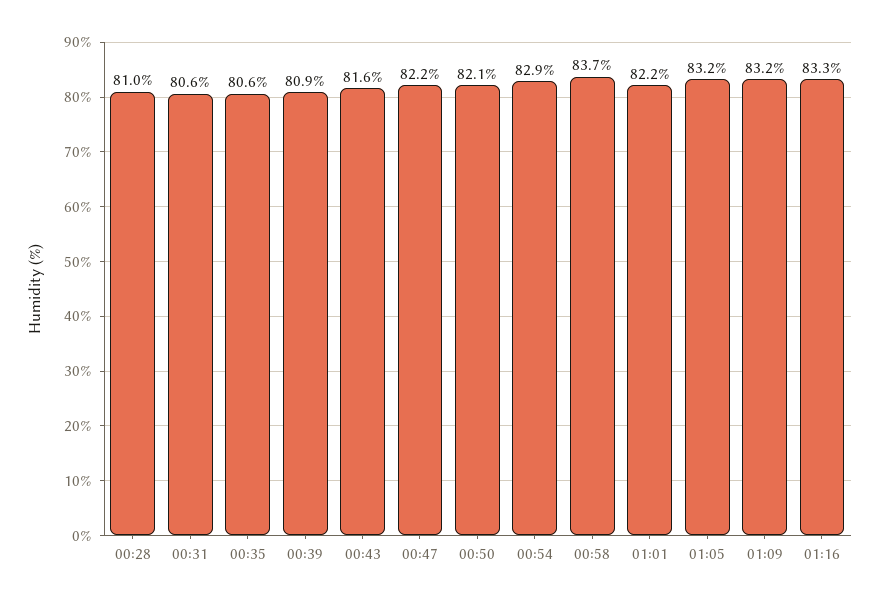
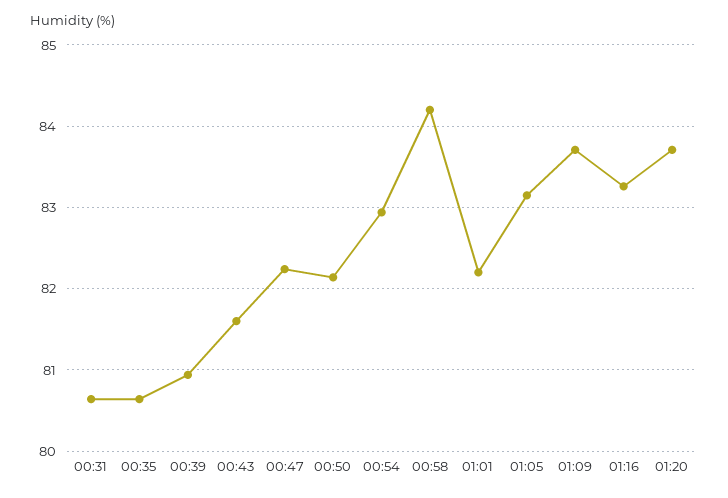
00:28: 81 -> none
00:58: 83.7 -> 84.2
01:09: 83.2 -> 83.7
01:20: none -> 83.7

